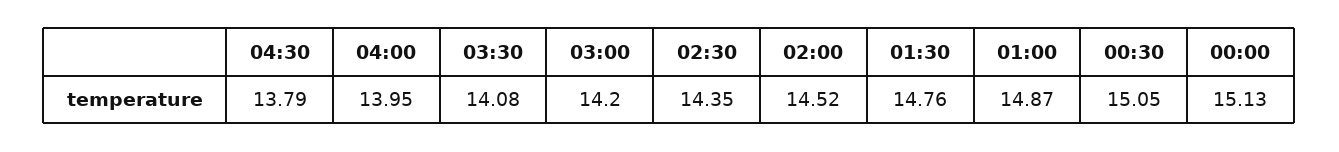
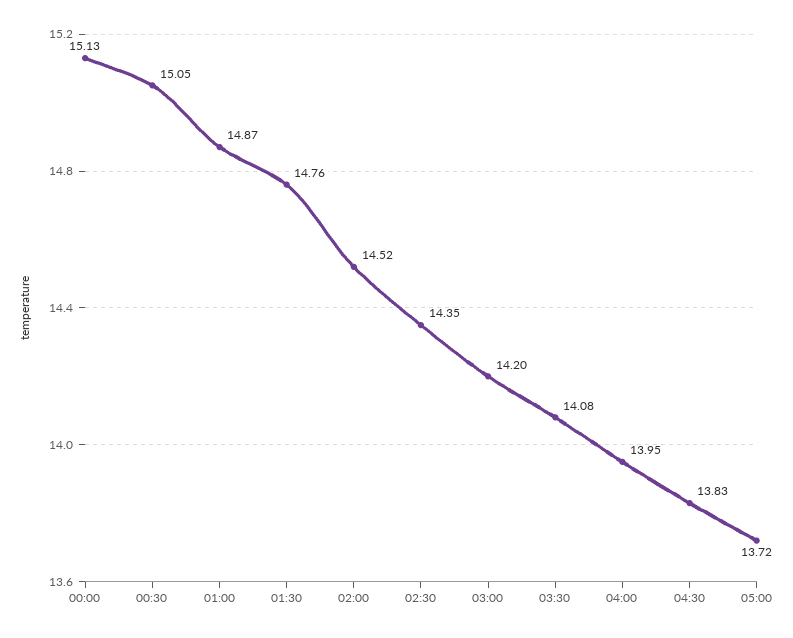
04:30: 13.79 -> 13.83
05:00: none -> 13.72

